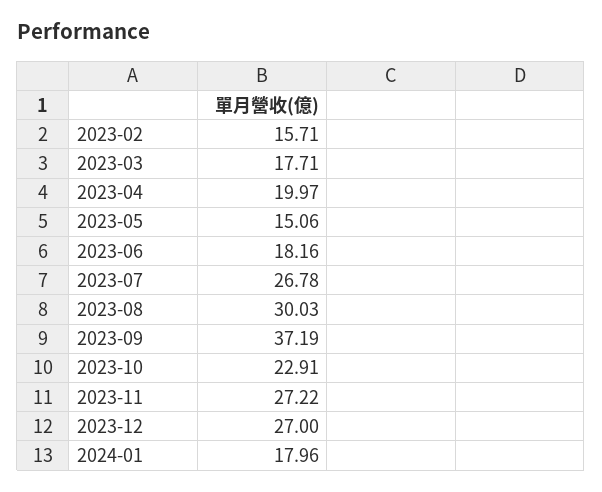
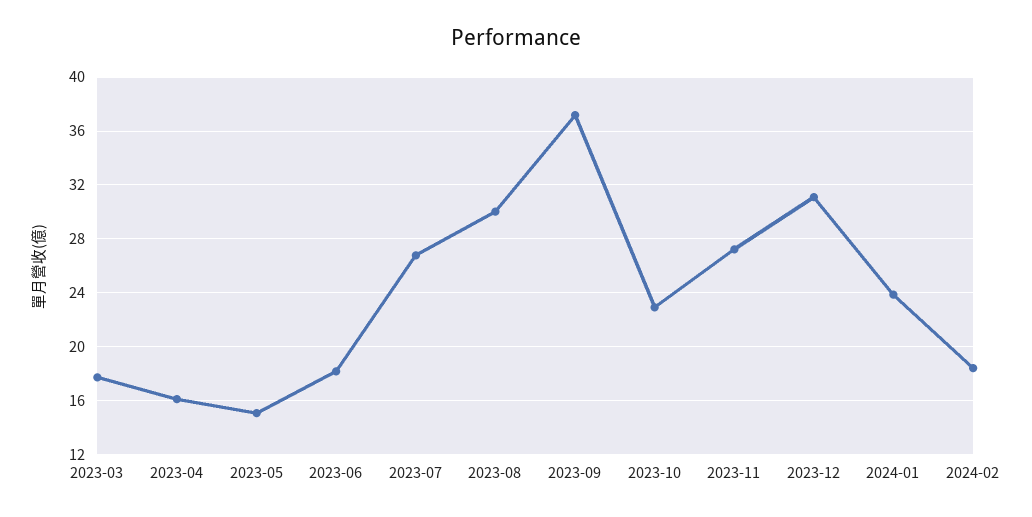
2023-02: 15.71 -> none
2023-04: 19.97 -> 16
2023-12: 27 -> 31
2024-01: 17.96 -> 24
2024-02: none -> 18.5

